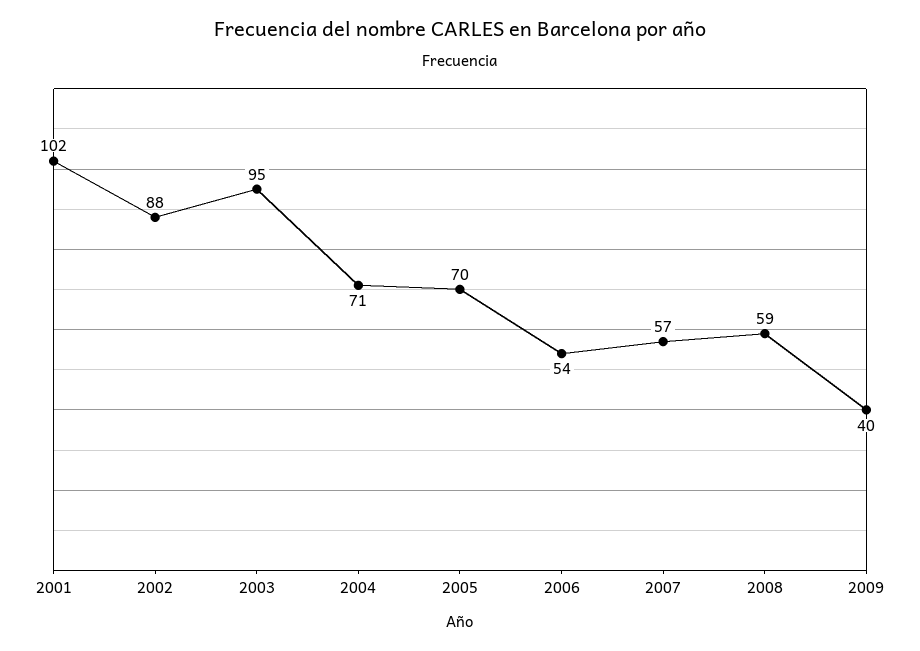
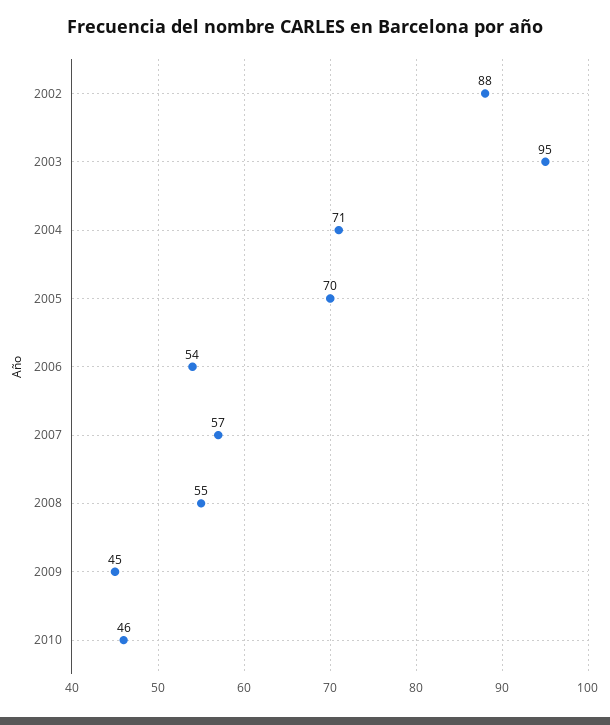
2001: 102 -> none
2008: 59 -> 55
2009: 40 -> 45
2010: none -> 46

